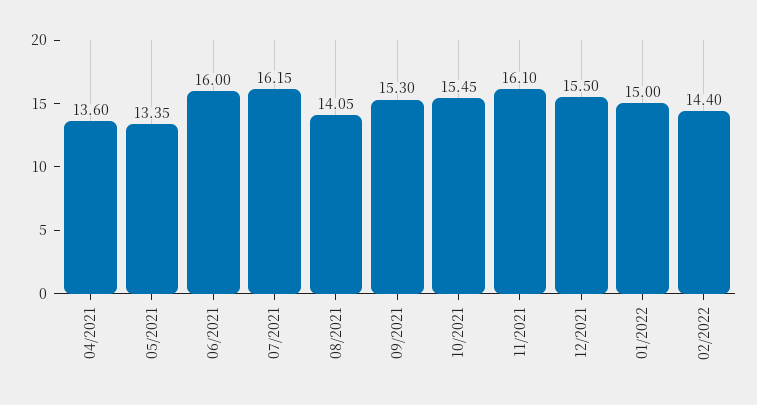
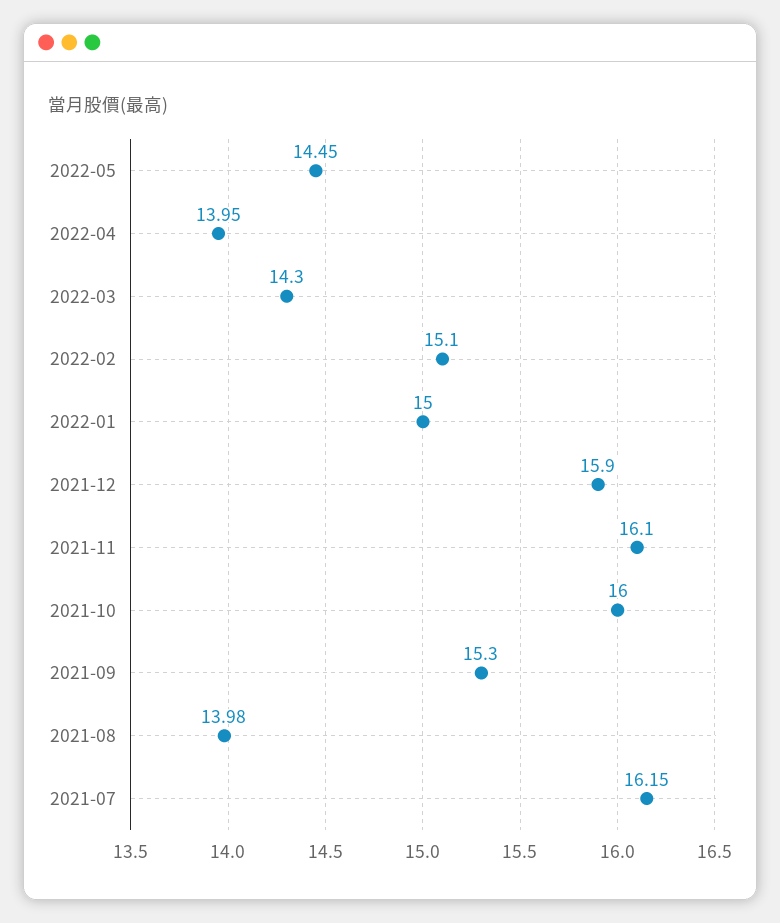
04/2021: 13.6 -> none
05/2021: 13.35 -> none
06/2021: 16 -> none
08/2021: 14.05 -> 13.98
10/2021: 15.45 -> 16
12/2021: 15.5 -> 15.9
02/2022: 14.4 -> 15.1
2022-05: none -> 14.45
2022-04: none -> 13.95
2022-03: none -> 14.3

